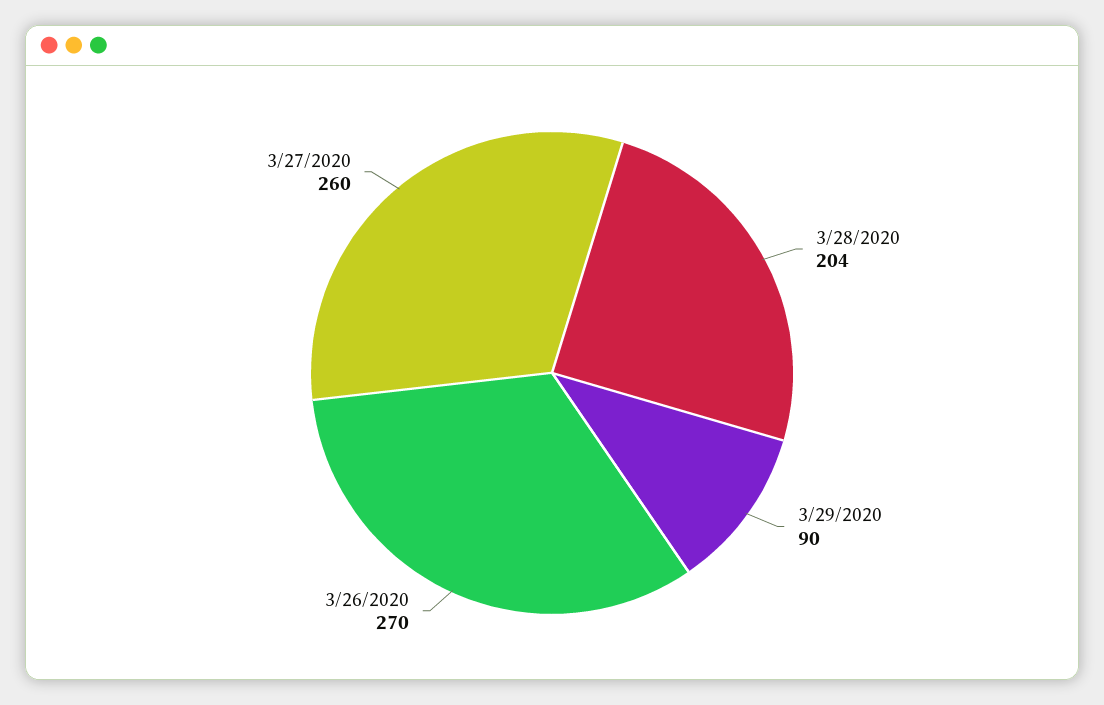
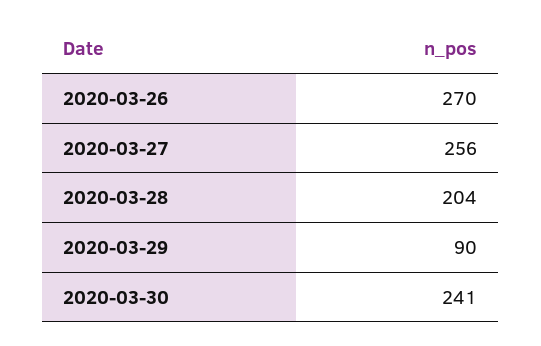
3/27/2020: 260 -> 256
2020-03-30: none -> 241

